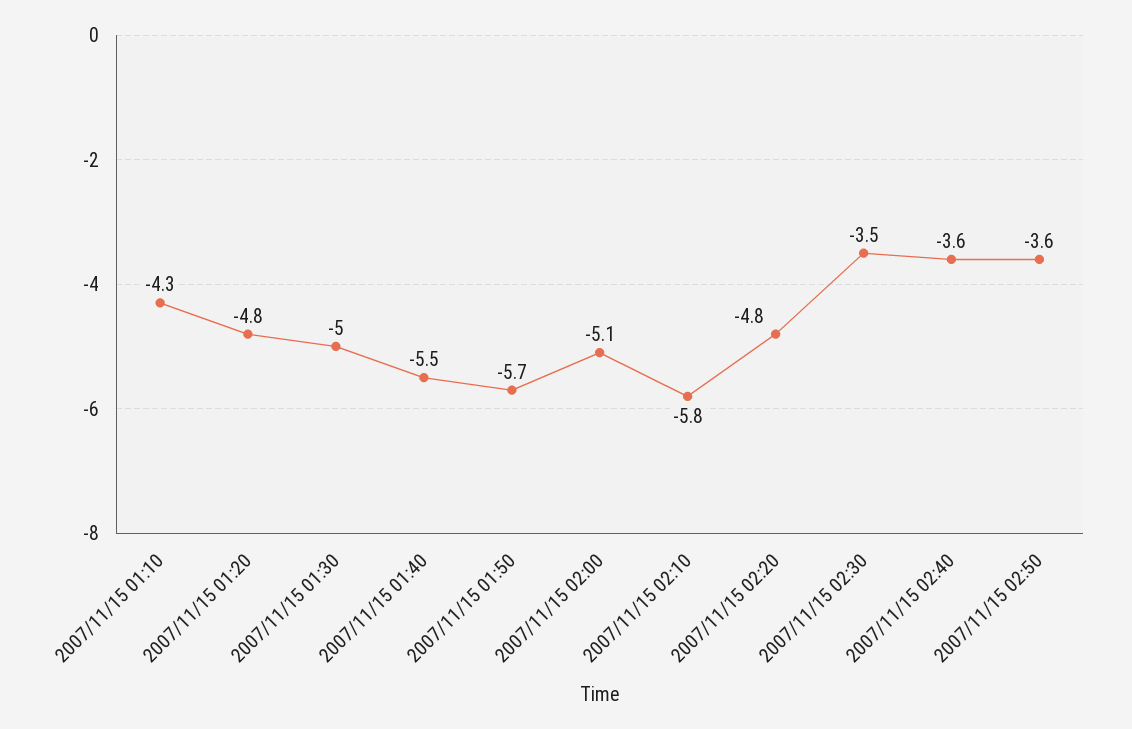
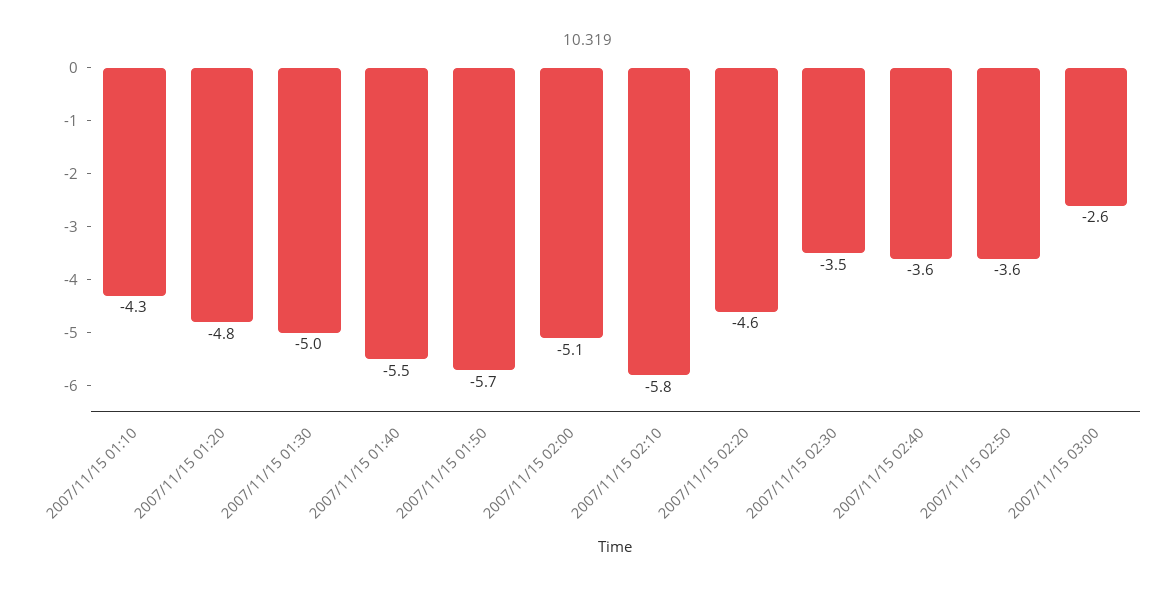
2007/11/15 02:20: -4.8 -> -4.6
2007/11/15 03:00: none -> -2.6

